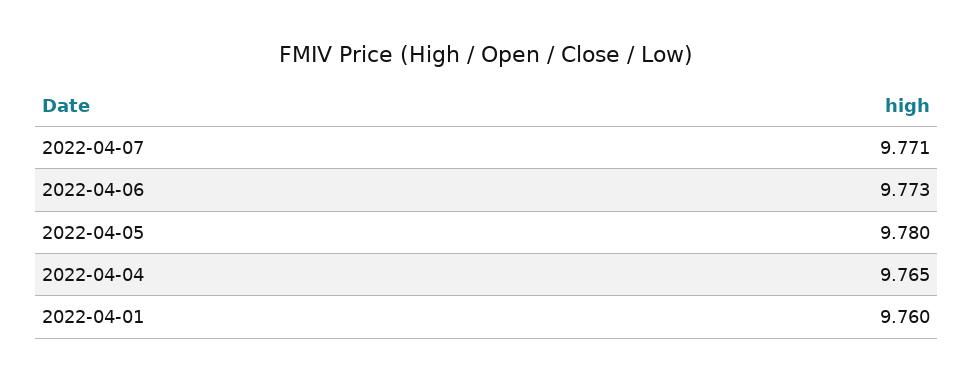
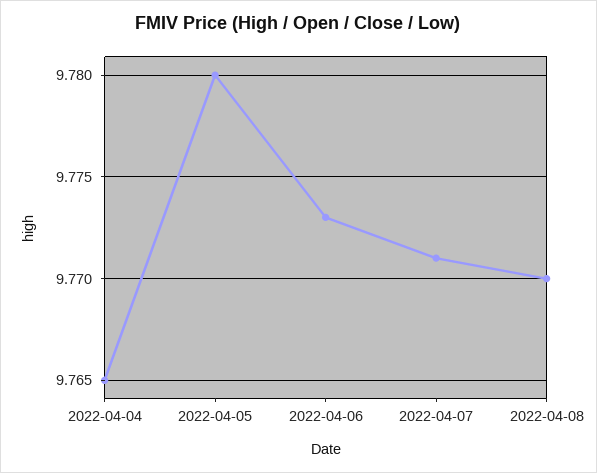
2022-04-01: 9.76 -> none
2022-04-08: none -> 9.77

